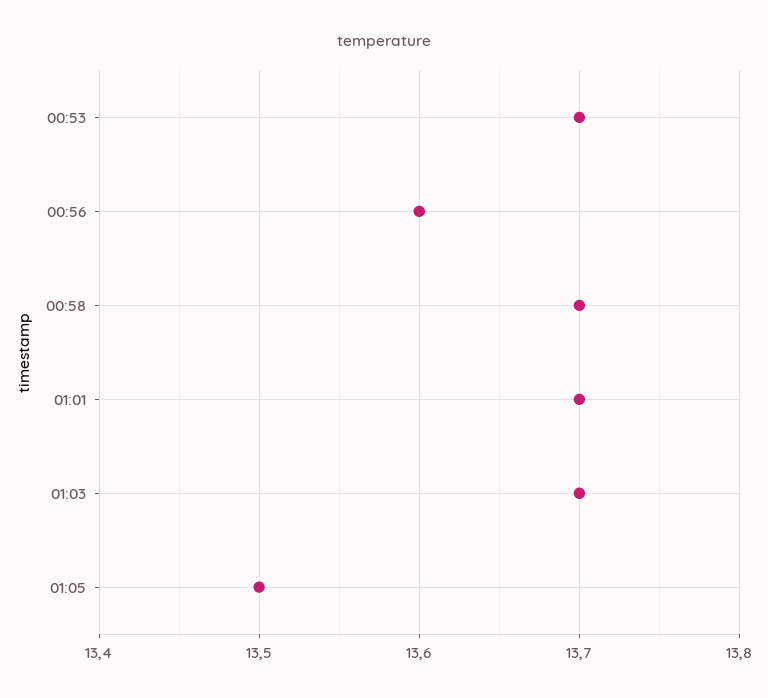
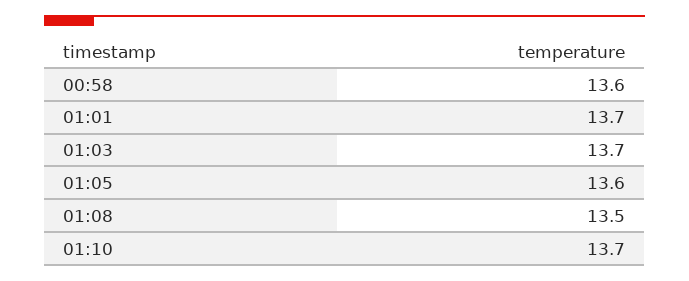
00:53: 13.7 -> none
00:56: 13.6 -> none
00:58: 13.7 -> 13.6
01:05: 13.5 -> 13.6
01:08: none -> 13.5
01:10: none -> 13.7

